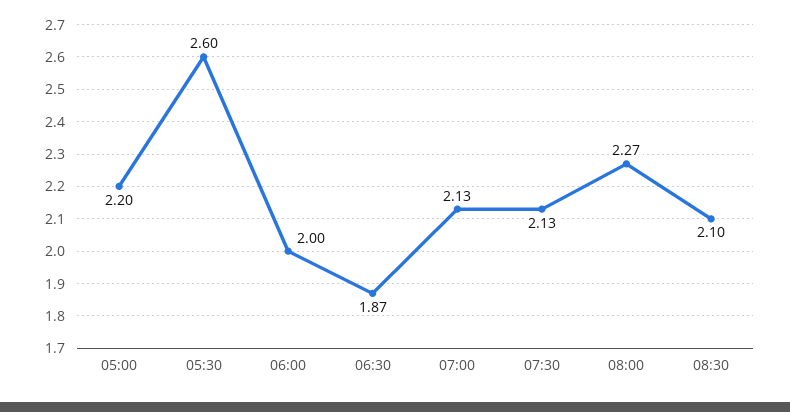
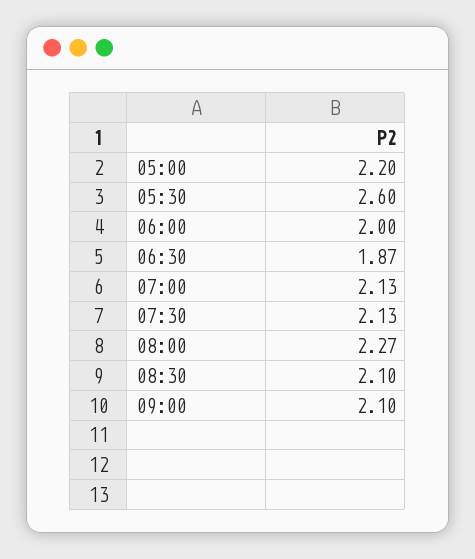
09:00: none -> 2.1

